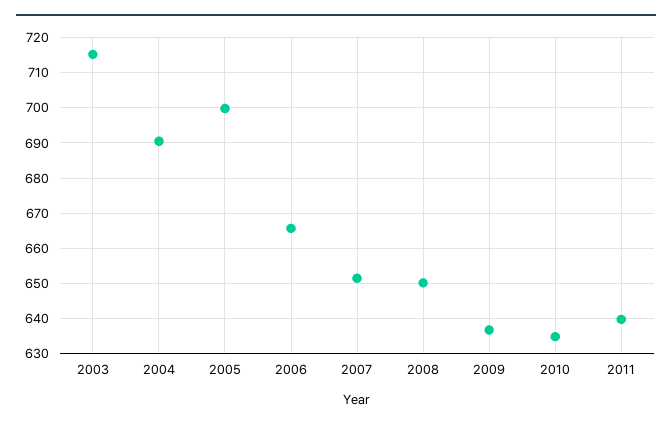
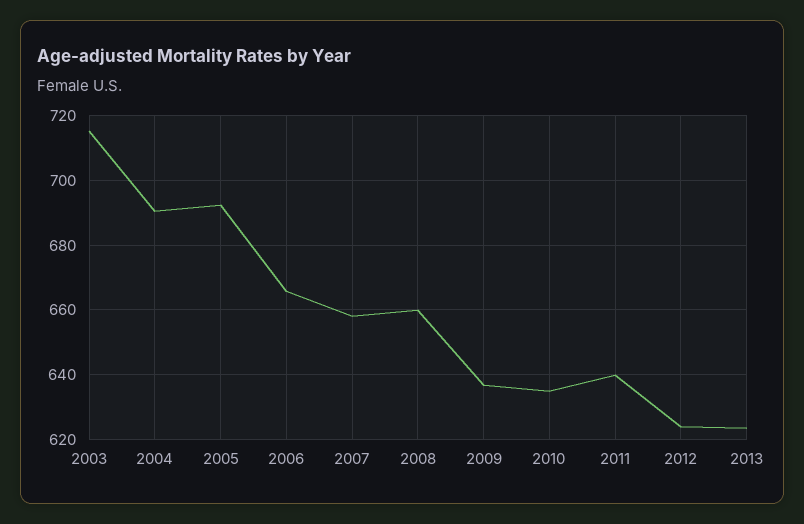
2005: 700 -> 692
2007: 652 -> 658
2008: 650 -> 660
2012: none -> 624
2013: none -> 624

